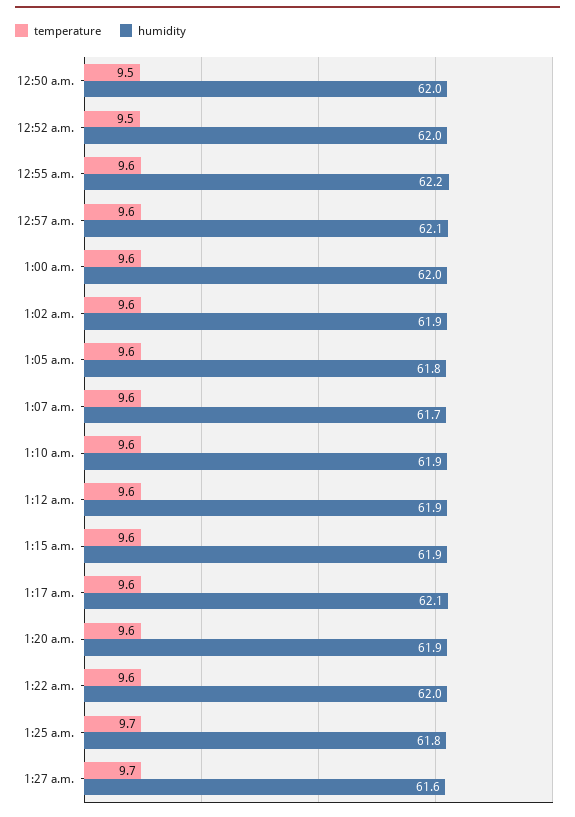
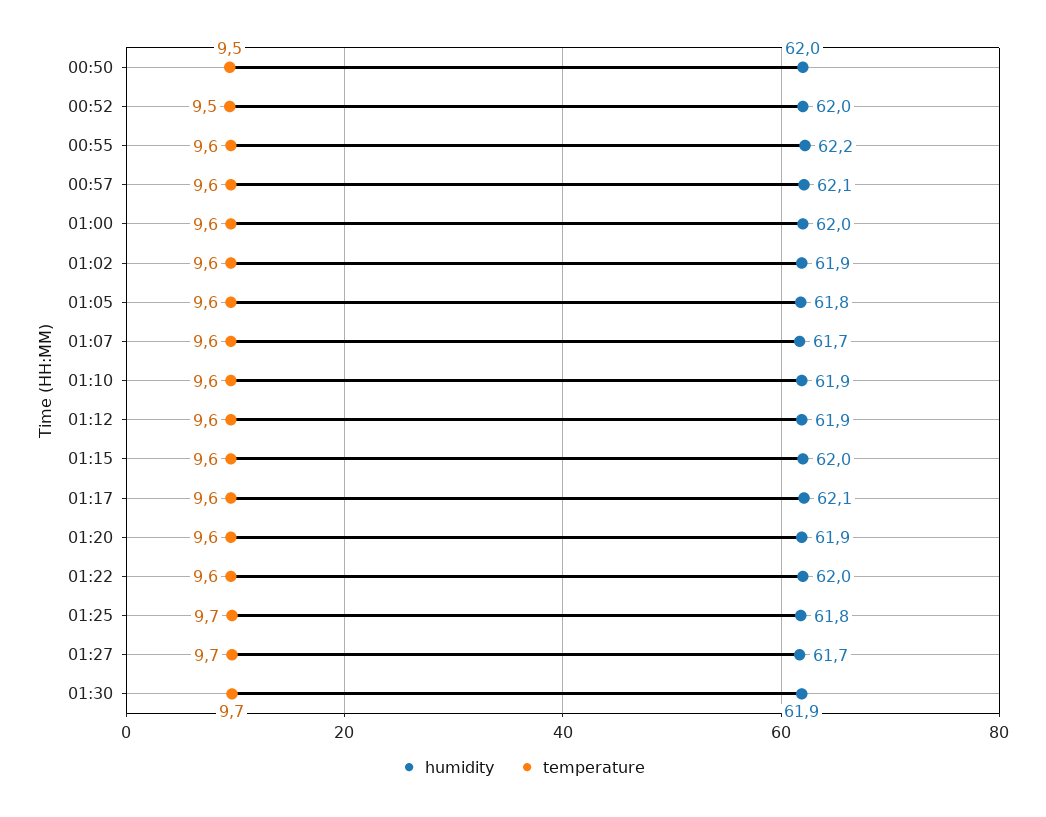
humidity, 1:15 a.m.: 61.9 -> 62
humidity, 1:27 a.m.: 61.6 -> 61.7
humidity, 01:30: none -> 61.9
temperature, 01:30: none -> 9.7

